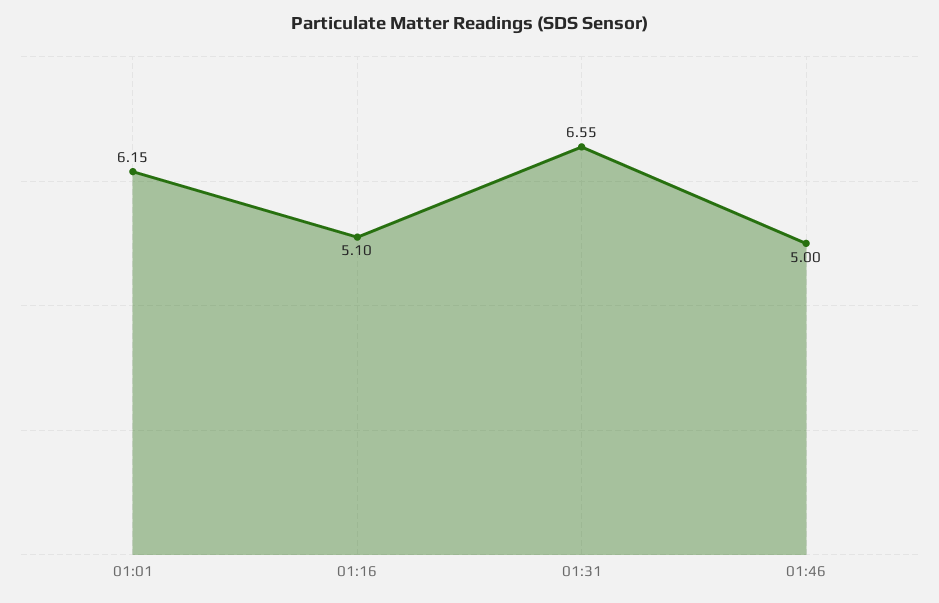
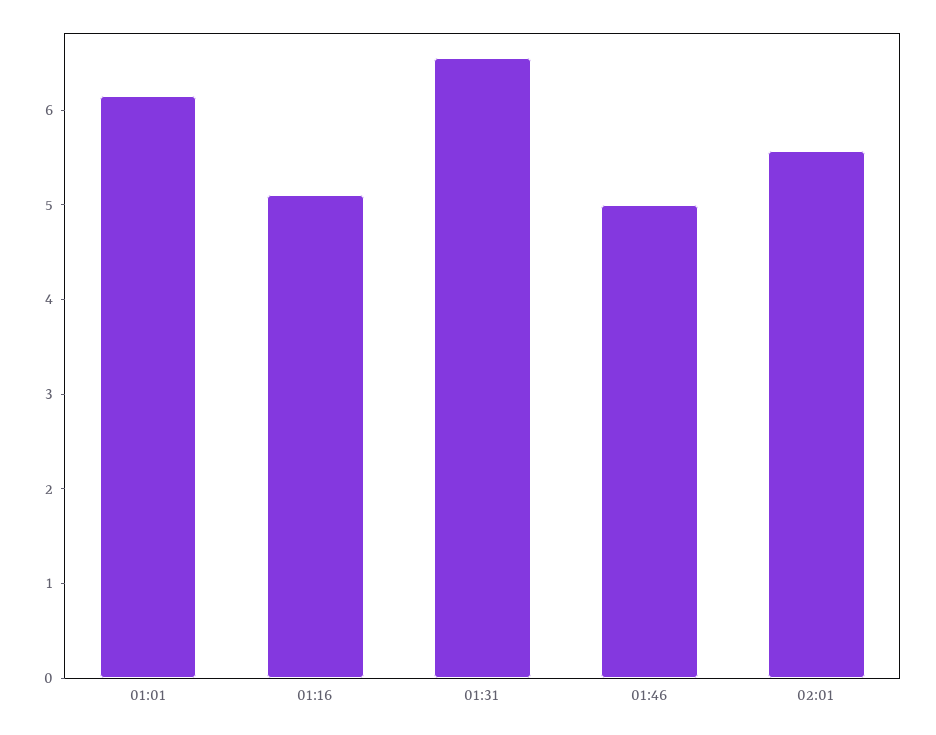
02:01: none -> 5.6

